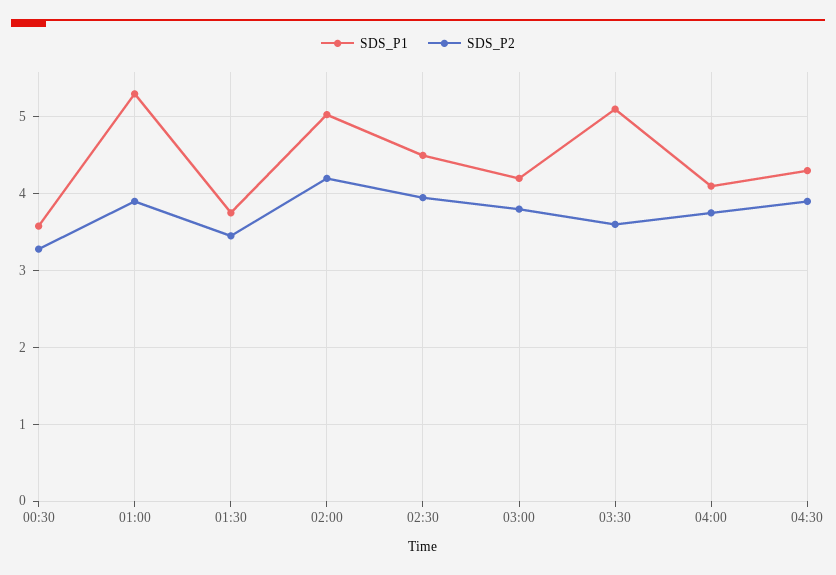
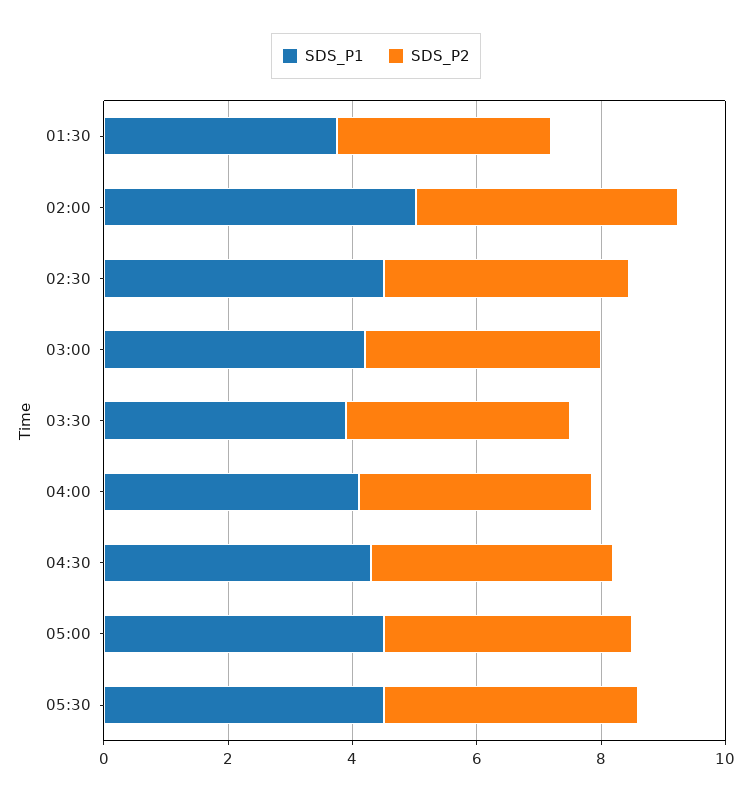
SDS_P1, 00:30: 3.6 -> none
SDS_P2, 00:30: 3.3 -> none
SDS_P1, 01:00: 5.3 -> none
SDS_P2, 01:00: 3.9 -> none
SDS_P1, 03:30: 5.1 -> 4
SDS_P1, 05:00: none -> 4.5
SDS_P2, 05:00: none -> 4
SDS_P1, 05:30: none -> 4.5
SDS_P2, 05:30: none -> 4

